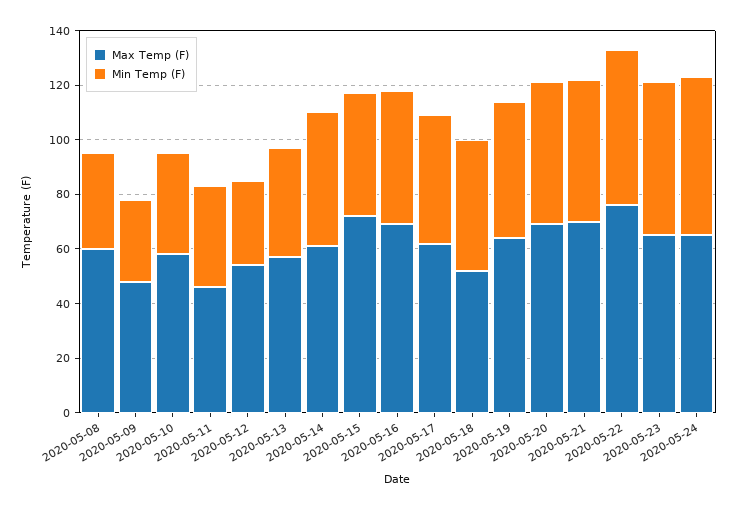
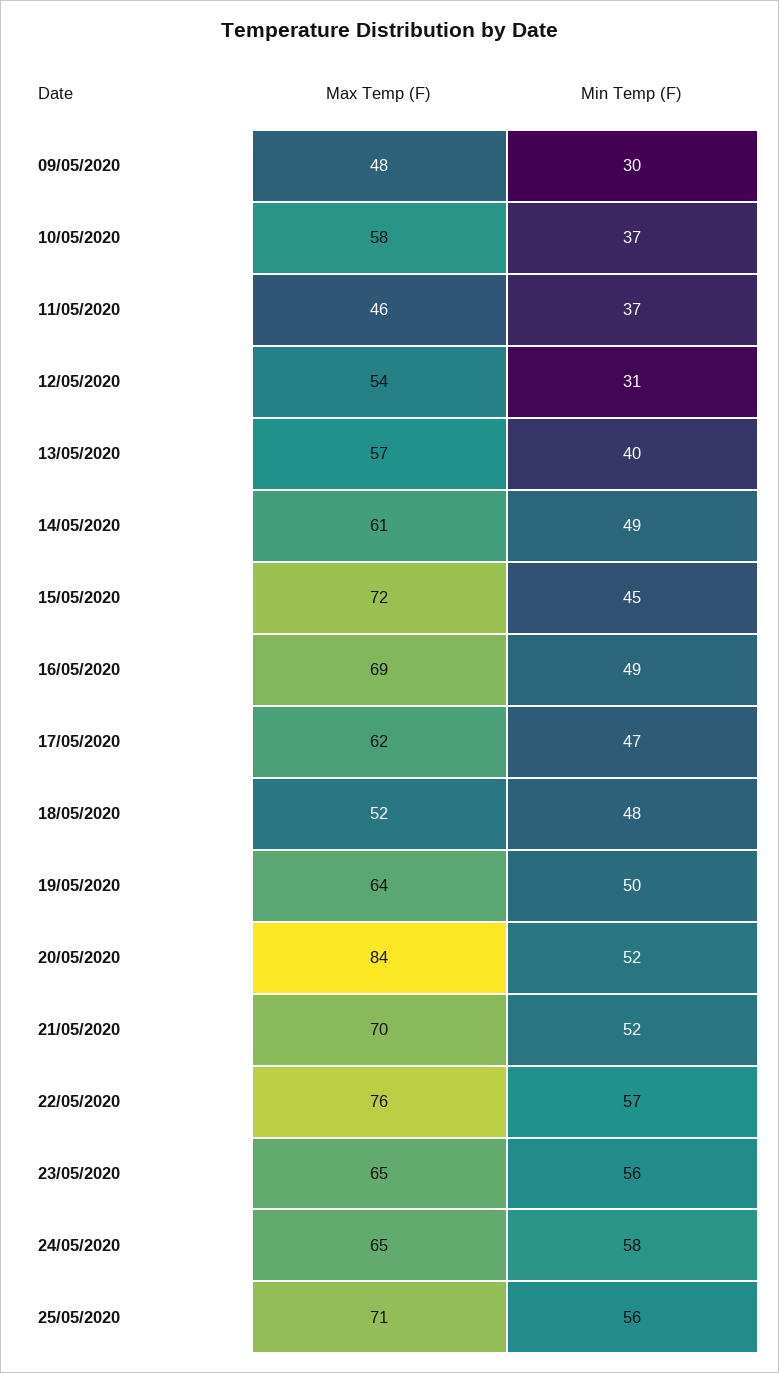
Max Temp (F), 2020-05-08: 60 -> none
Min Temp (F), 2020-05-08: 35 -> none
Max Temp (F), 2020-05-20: 70 -> 84
Max Temp (F), 25/05/2020: none -> 71
Min Temp (F), 25/05/2020: none -> 56

